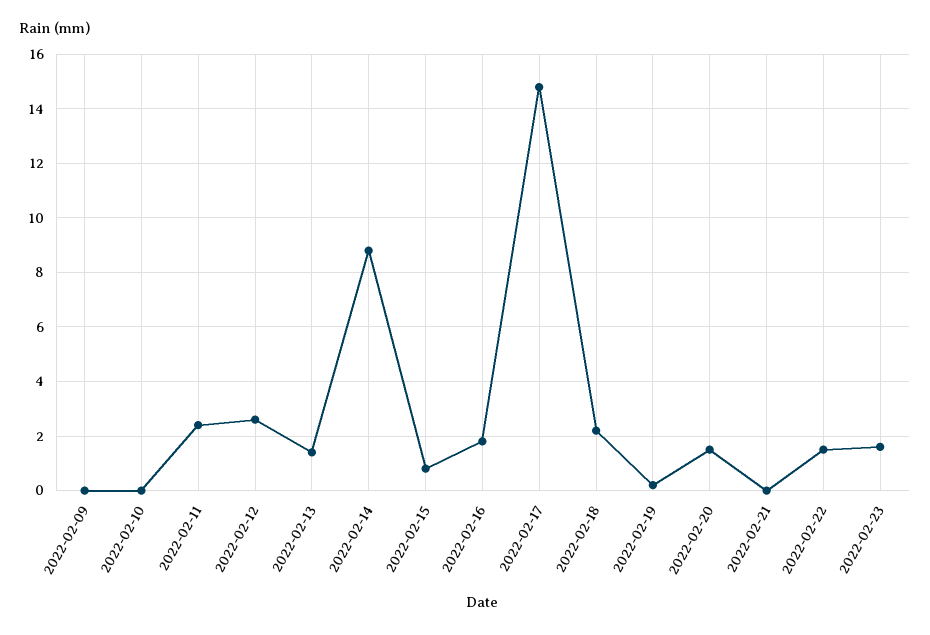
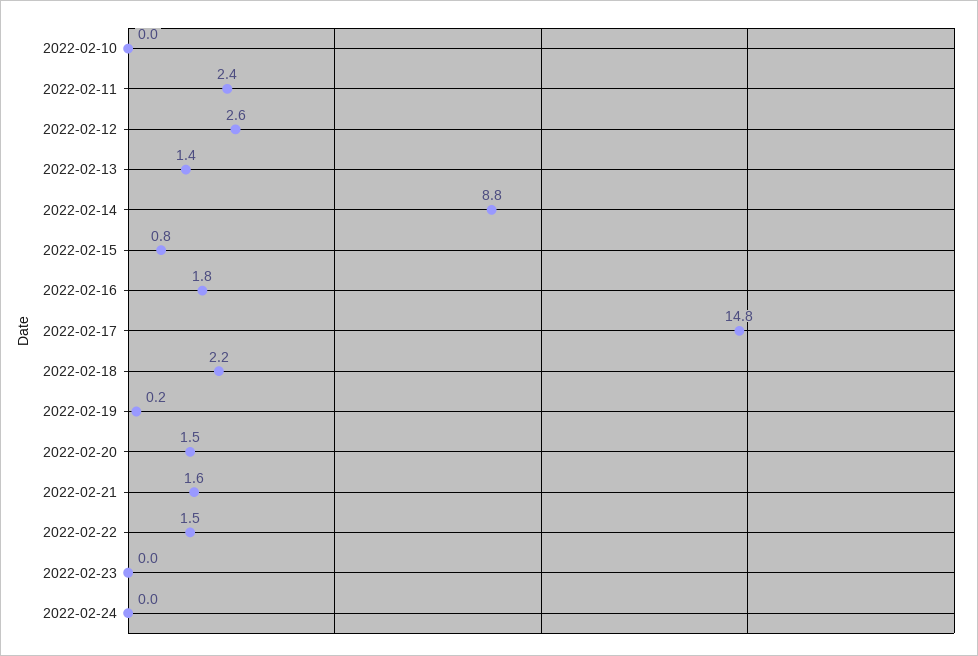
2022-02-09: 0 -> none
2022-02-21: 0 -> 1.6
2022-02-23: 1.5 -> 0
2022-02-24: none -> 0

